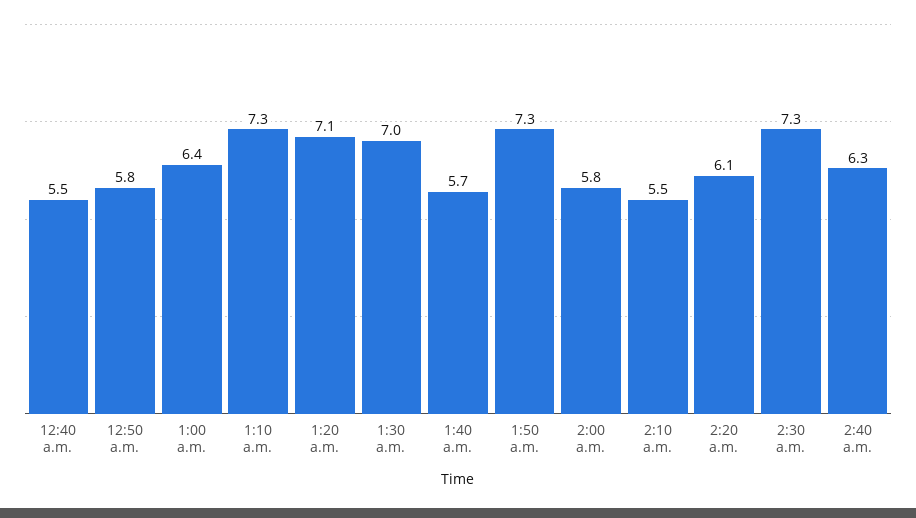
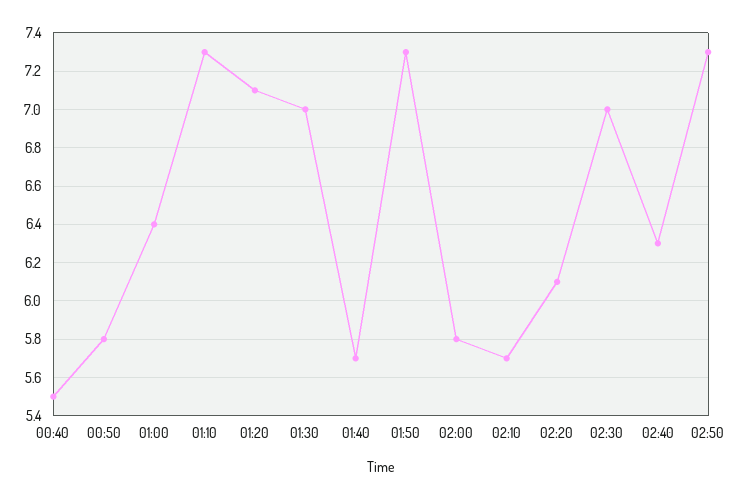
2:10 a.m.: 5.5 -> 5.7
2:30 a.m.: 7.3 -> 7
02:50: none -> 7.3

